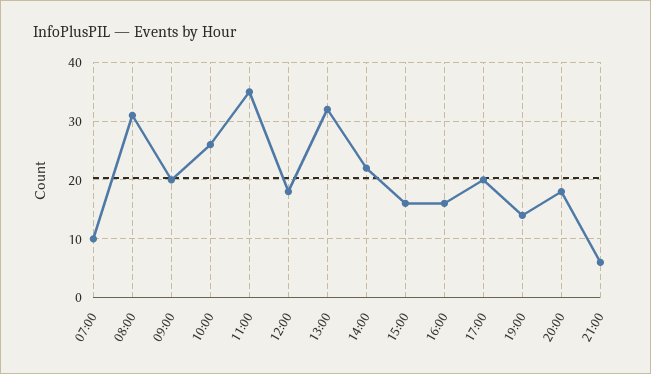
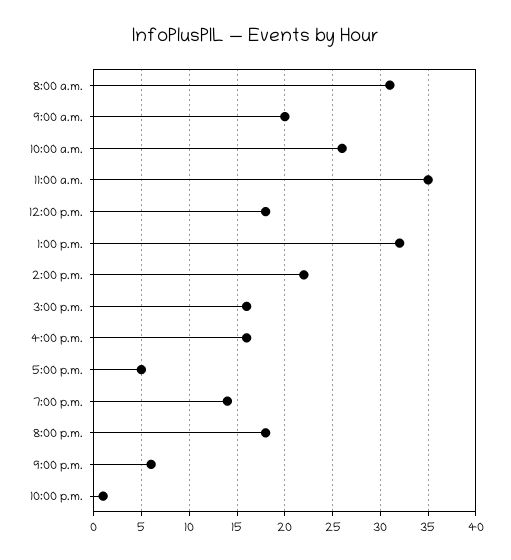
07:00: 10 -> none
17:00: 20 -> 5
10:00 p.m.: none -> 1

